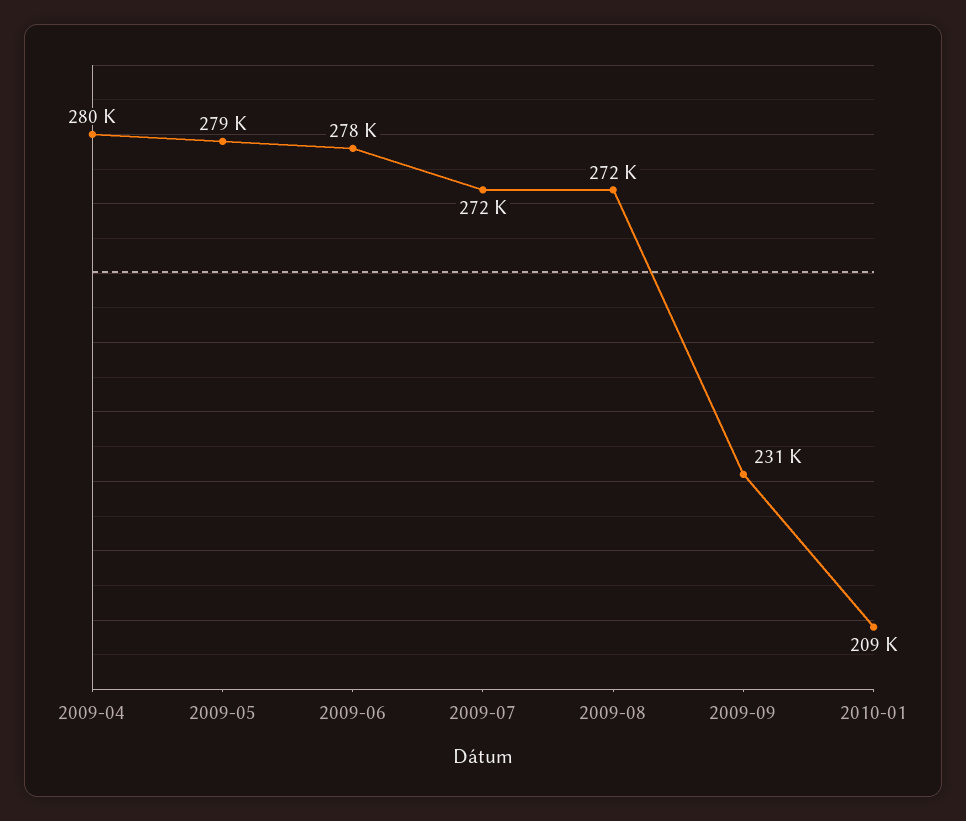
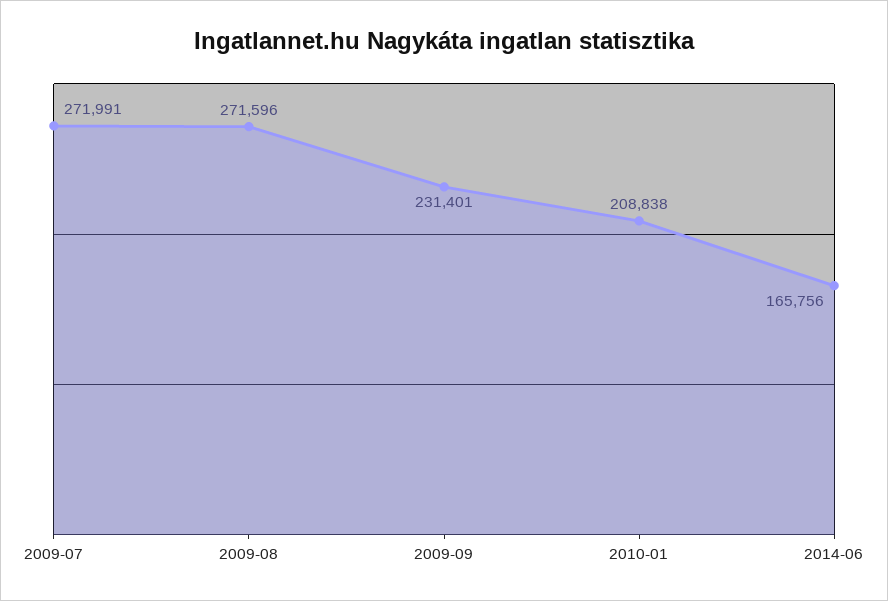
2009-04: 280000 -> none
2009-05: 279000 -> none
2009-06: 278000 -> none
2014-06: none -> 165756

